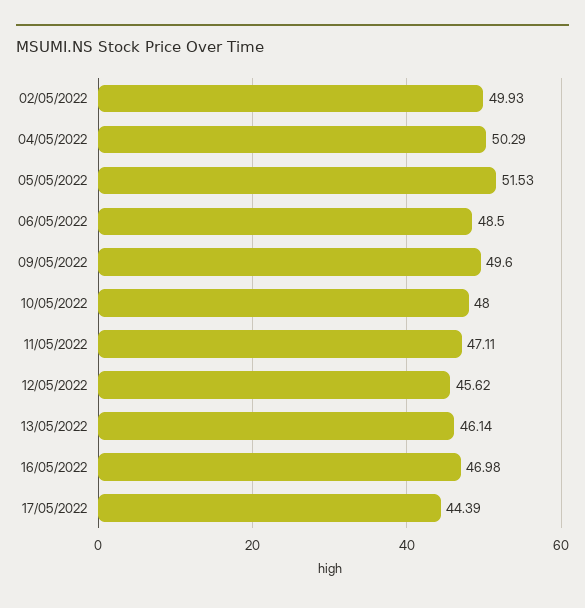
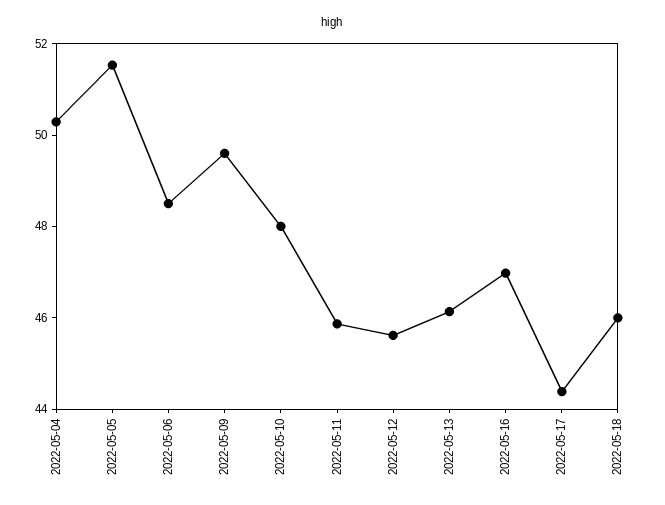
02/05/2022: 49.93 -> none
11/05/2022: 47.11 -> 46
2022-05-18: none -> 46

